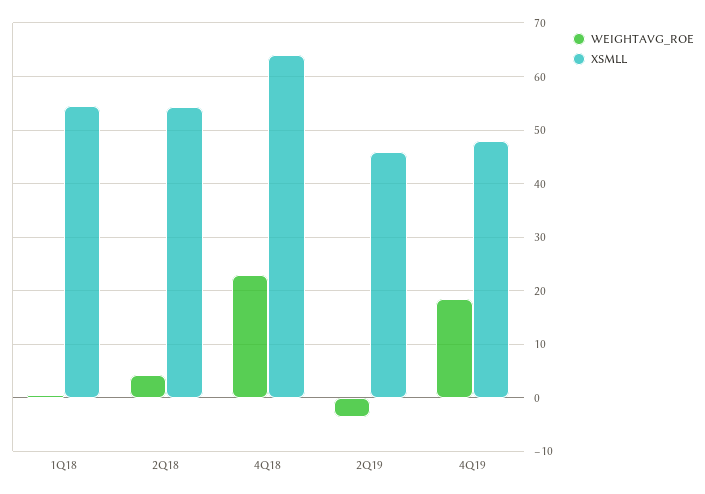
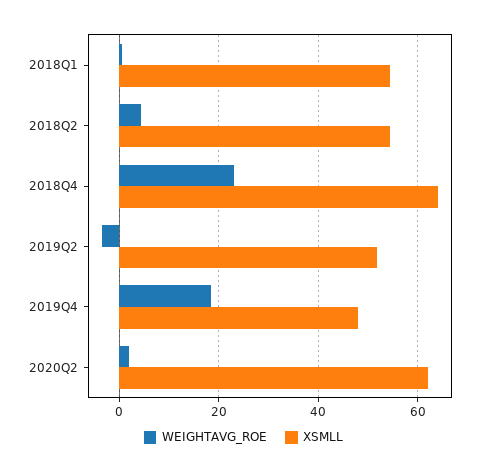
XSMLL, 2Q19: 46 -> 52
WEIGHTAVG_ROE, 2020Q2: none -> 2
XSMLL, 2020Q2: none -> 62

